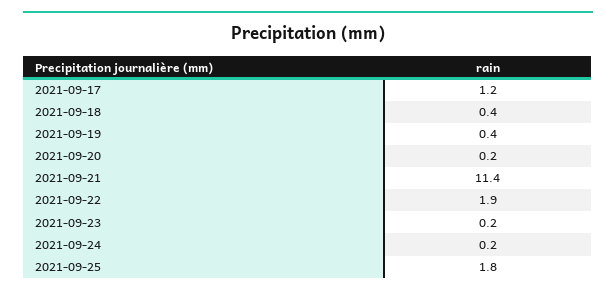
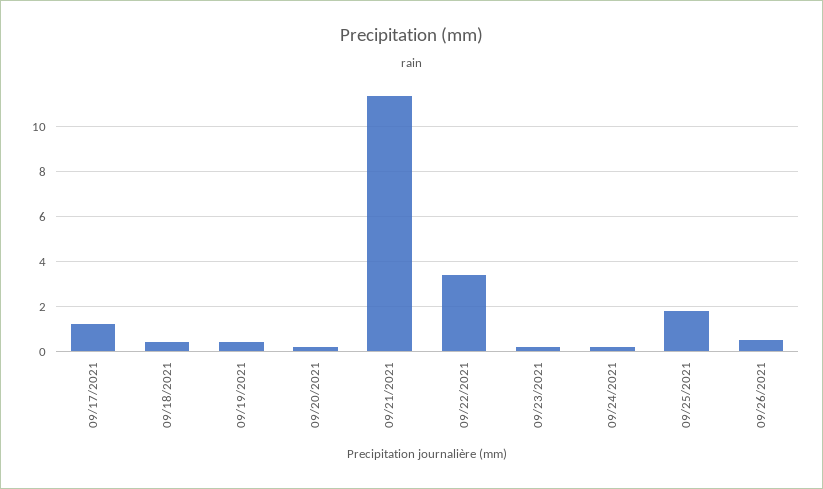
2021-09-22: 1.9 -> 3.5
09/26/2021: none -> 0.5

